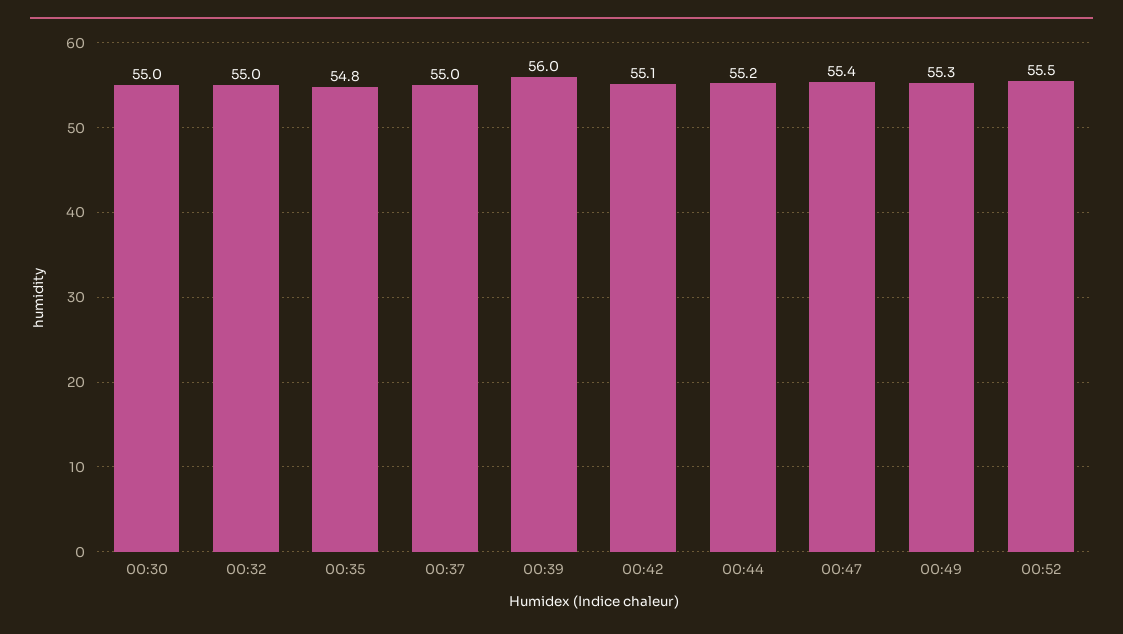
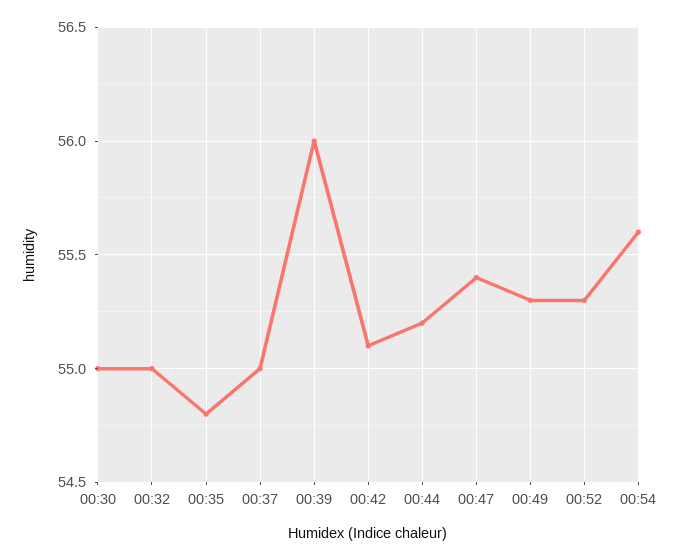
00:52: 55.5 -> 55.3
00:54: none -> 55.6

